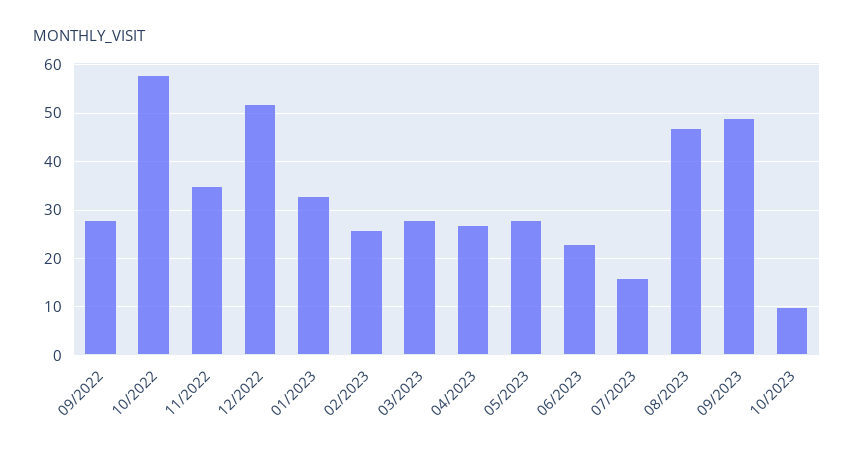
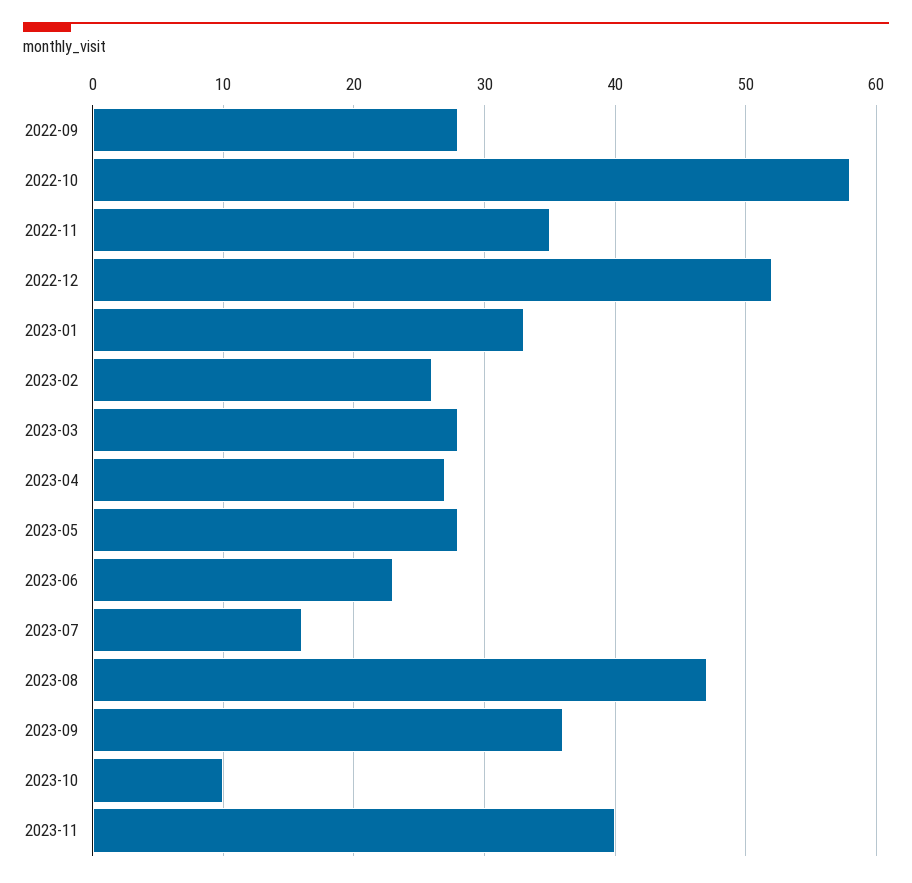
09/2023: 50 -> 36
2023-11: none -> 40

